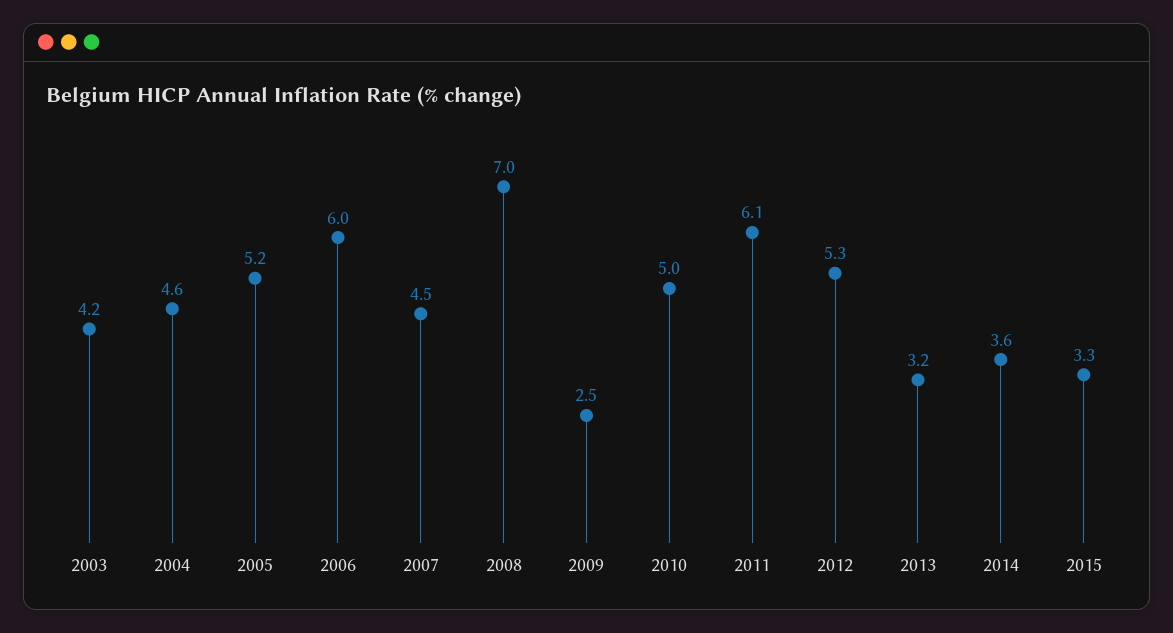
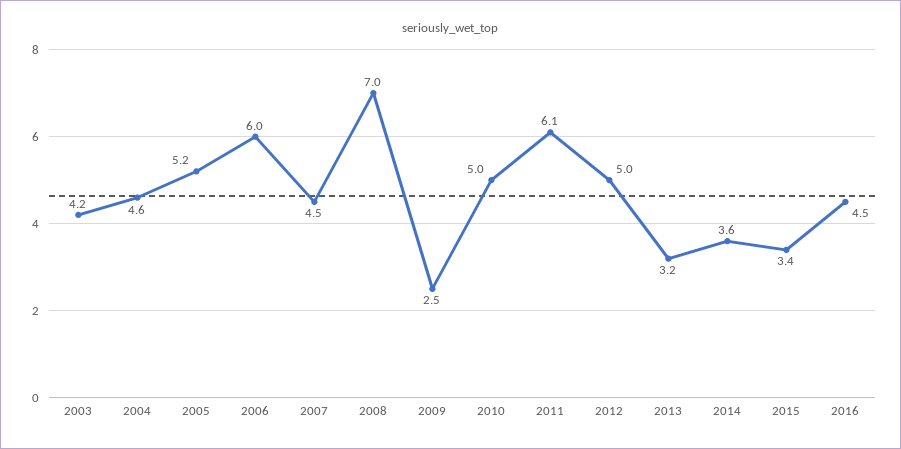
2012: 5.3 -> 5
2015: 3.3 -> 3.4
2016: none -> 4.5

